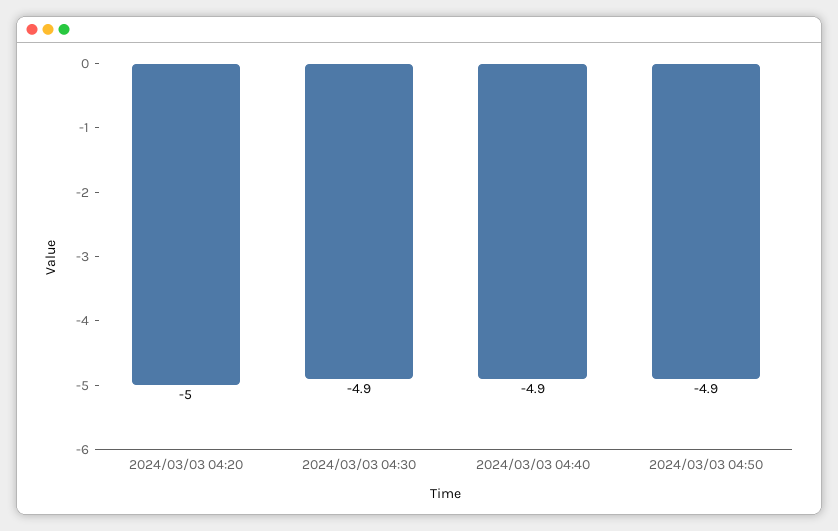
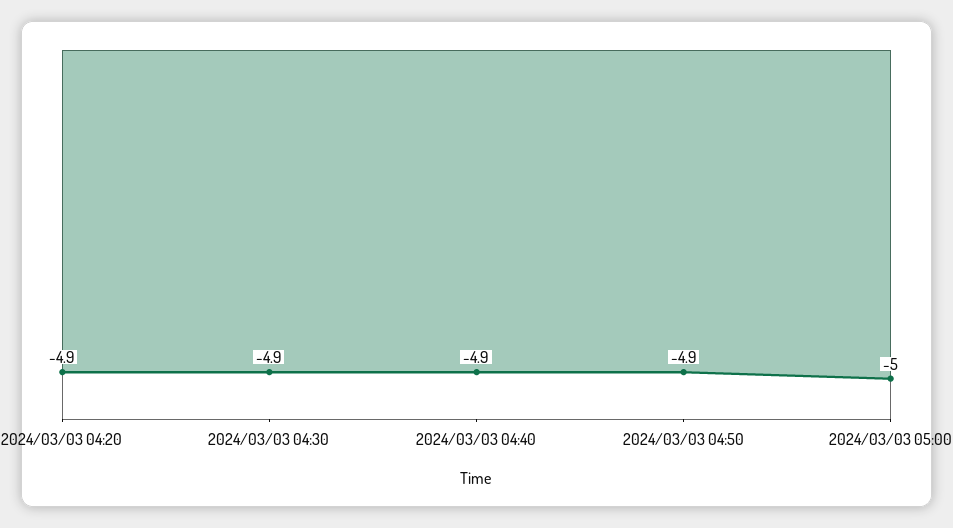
2024/03/03 04:20: -5 -> -4.9
2024/03/03 05:00: none -> -5

